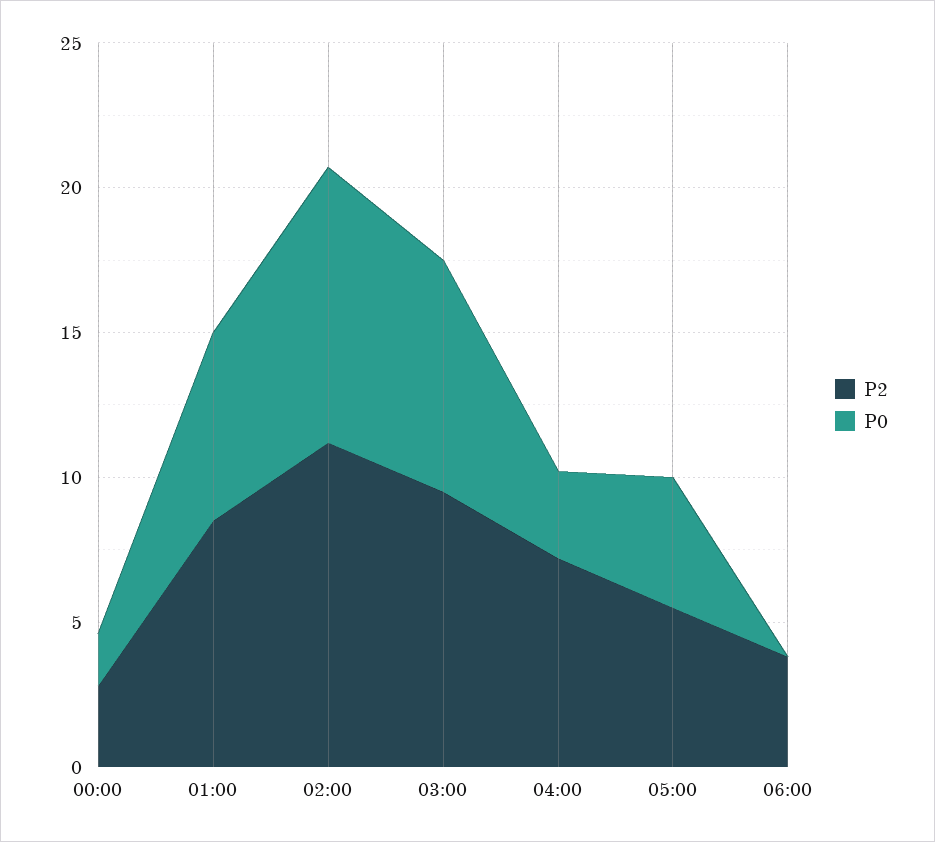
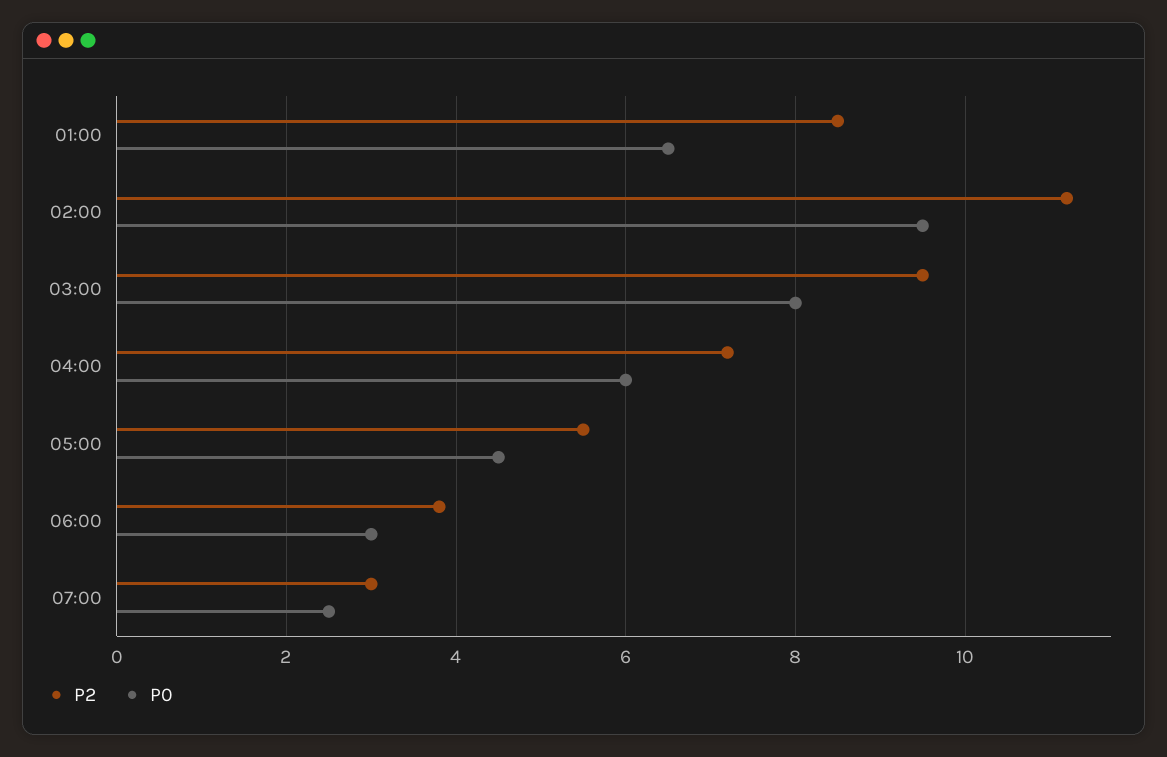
P2, 00:00: 3 -> none
P0, 00:00: 2 -> none
P0, 04:00: 3 -> 6
P0, 06:00: 0 -> 3
P2, 07:00: none -> 3
P0, 07:00: none -> 2.5

